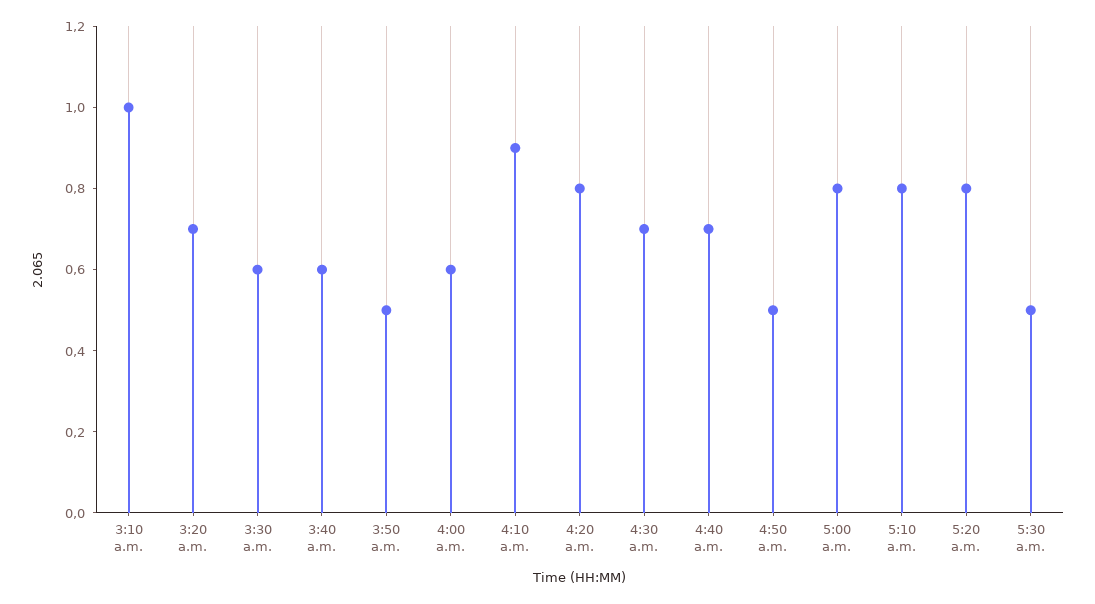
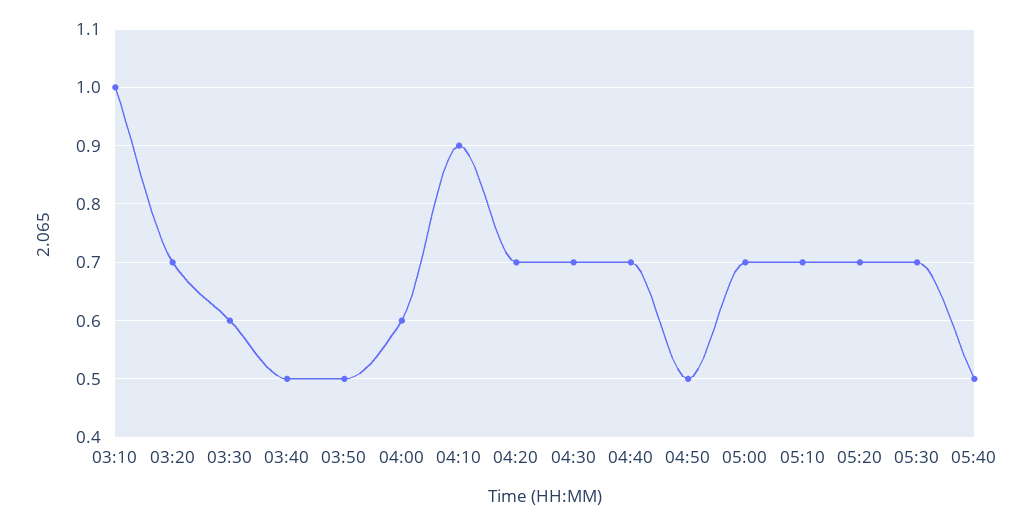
3:40 a.m.: 0.6 -> 0.5
4:20 a.m.: 0.8 -> 0.7
5:00 a.m.: 0.8 -> 0.7
5:10 a.m.: 0.8 -> 0.7
5:20 a.m.: 0.8 -> 0.7
5:30 a.m.: 0.5 -> 0.7
05:40: none -> 0.5

